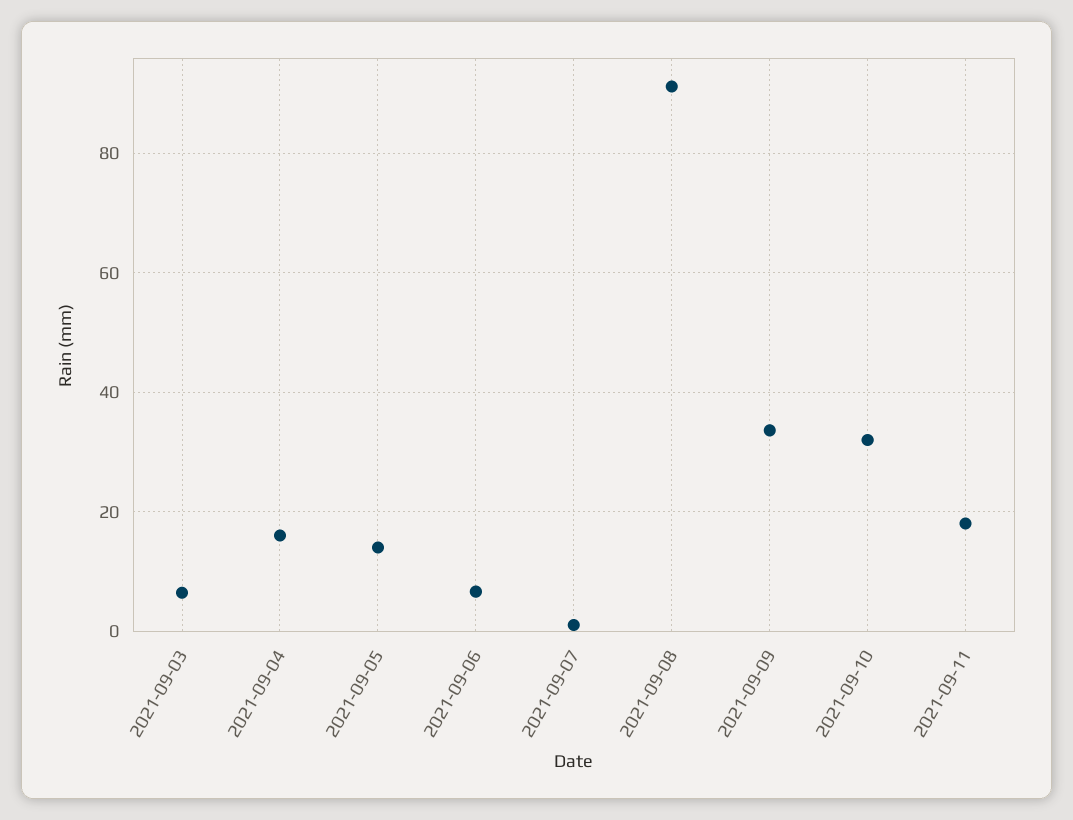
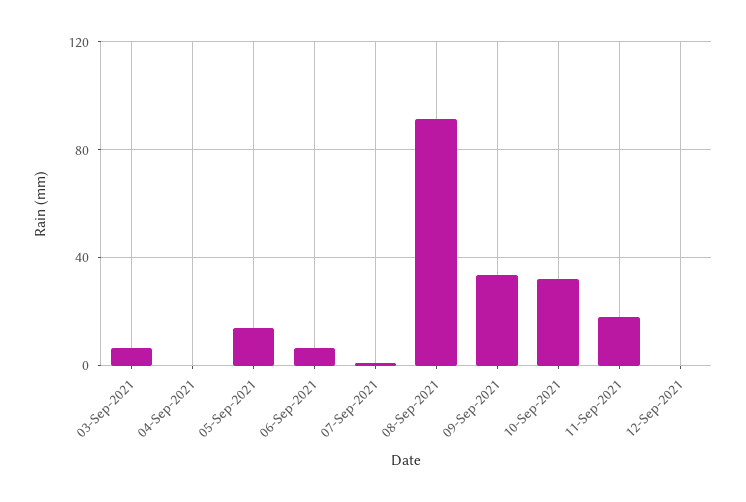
2021-09-04: 16 -> 0
12-Sep-2021: none -> 0

